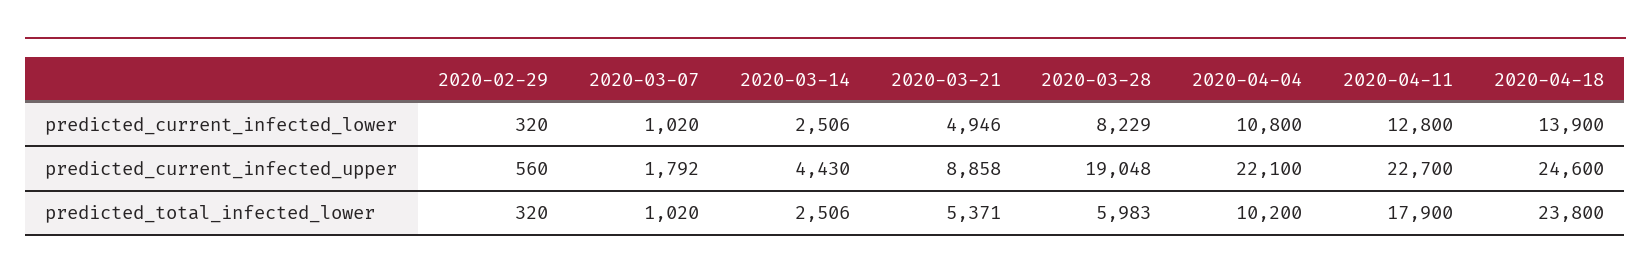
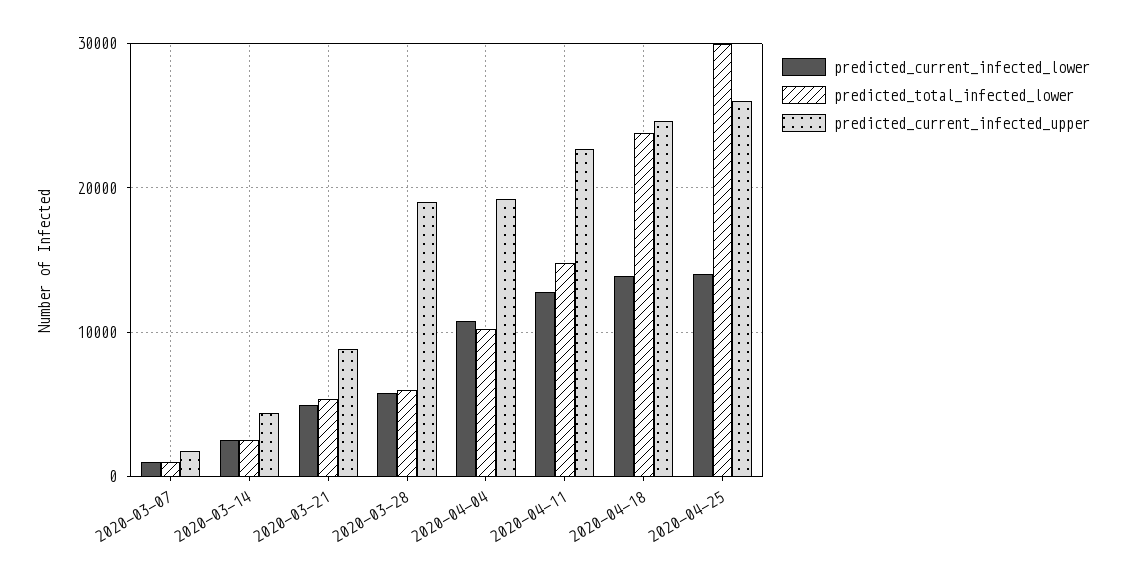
predicted_current_infected_lower, 2020-02-29: 320 -> none
predicted_current_infected_lower, 2020-03-28: 8229 -> 6000
predicted_current_infected_upper, 2020-02-29: 560 -> none
predicted_current_infected_upper, 2020-04-04: 22100 -> 19000
predicted_total_infected_lower, 2020-02-29: 320 -> none
predicted_total_infected_lower, 2020-04-11: 17900 -> 15000
predicted_current_infected_lower, 2020-04-25: none -> 14000
predicted_total_infected_lower, 2020-04-25: none -> 30000
predicted_current_infected_upper, 2020-04-25: none -> 26000

